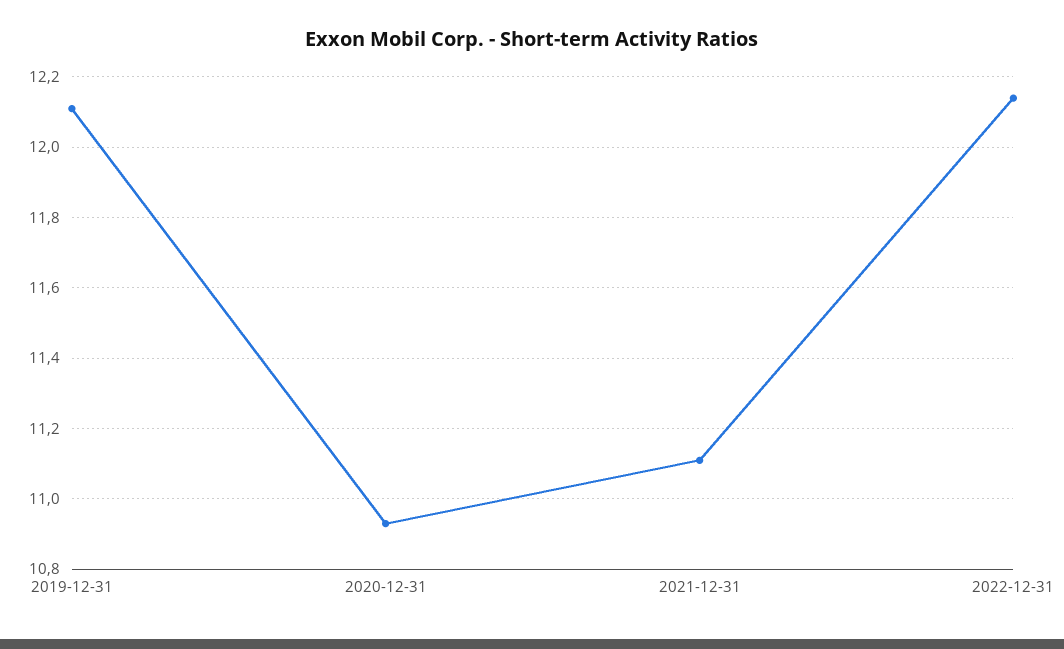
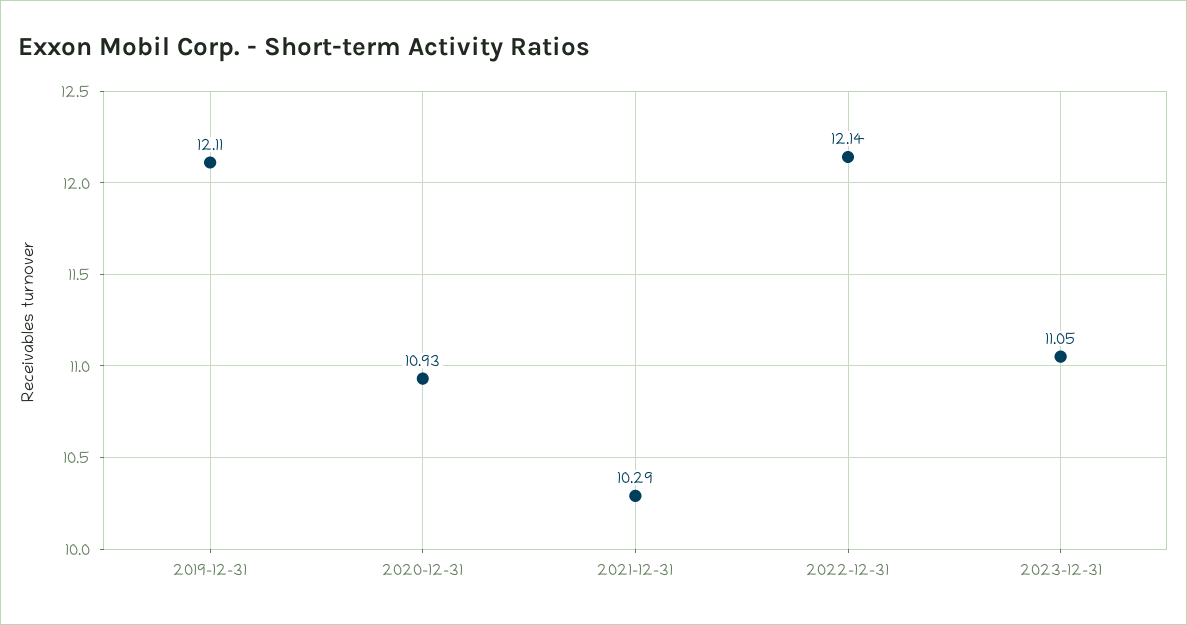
2021-12-31: 11.1 -> 10.29
2023-12-31: none -> 11.05

